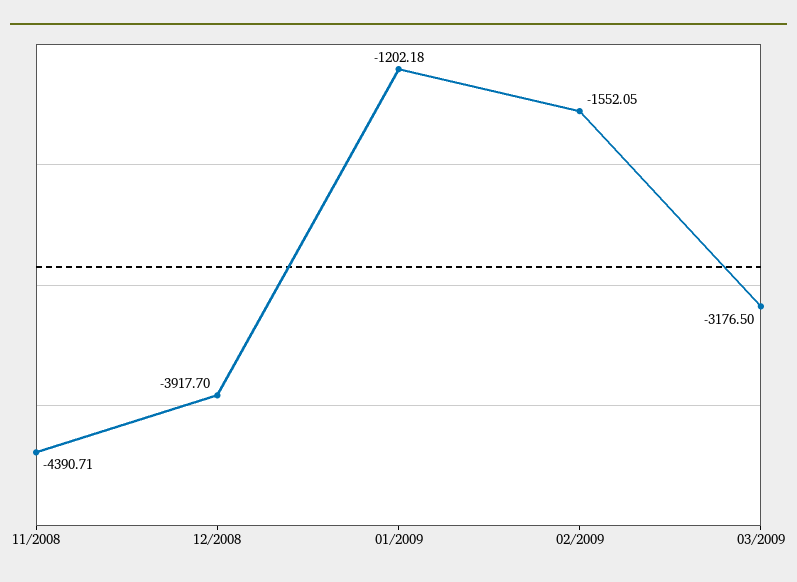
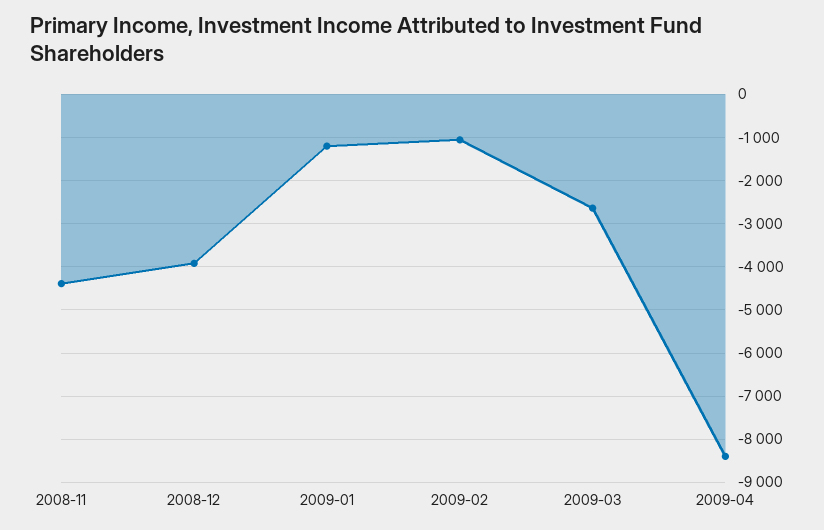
02/2009: -1552.05 -> -1000
03/2009: -3176.5 -> -2600
2009-04: none -> -8400

